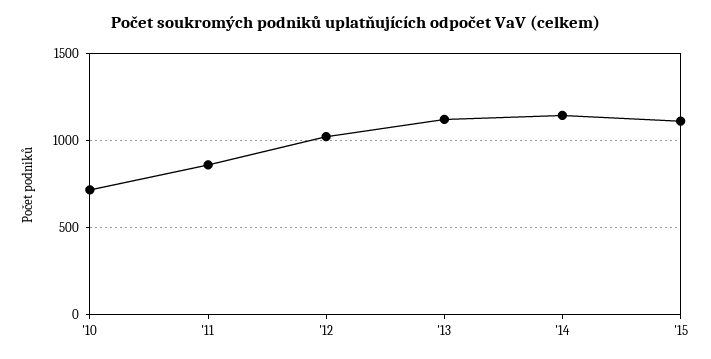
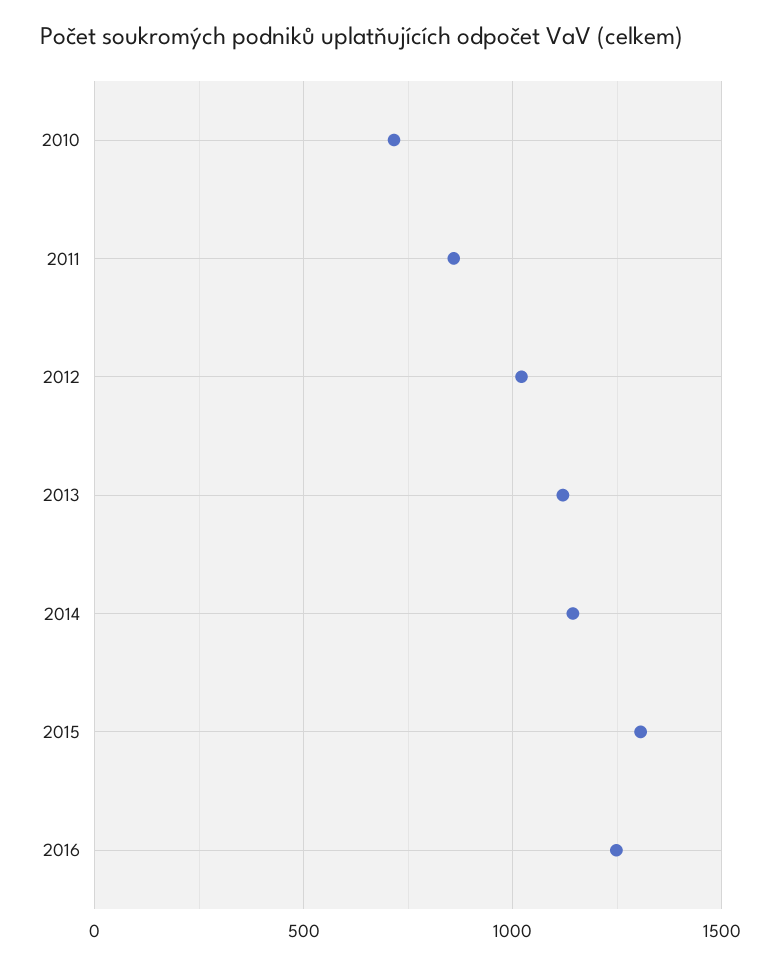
'15: 1100 -> 1300
2016: none -> 1250

